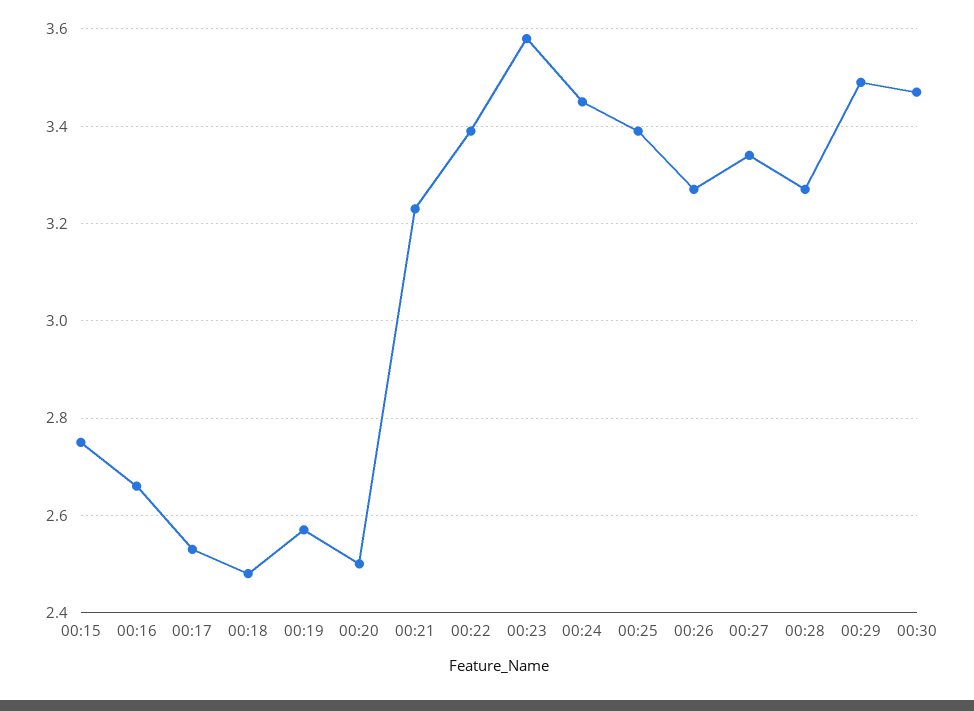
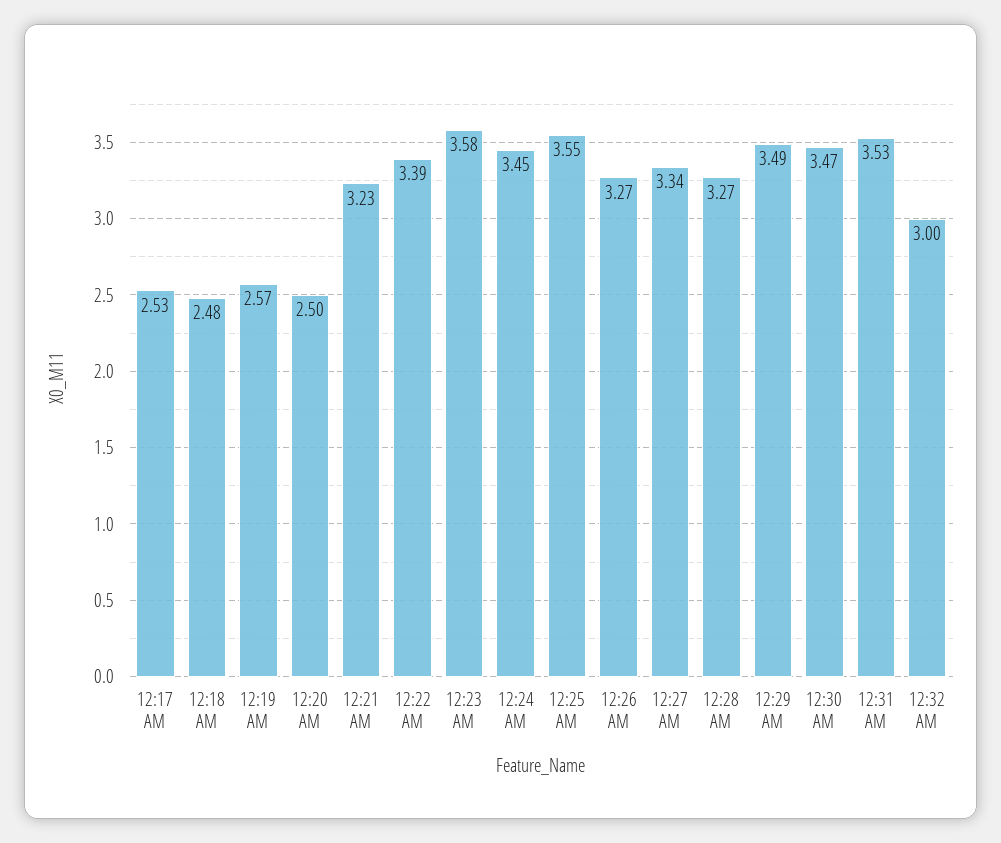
00:15: 2.75 -> none
00:16: 2.65 -> none
00:25: 3.4 -> 3.55
12:31 AM: none -> 3.53
12:32 AM: none -> 3

